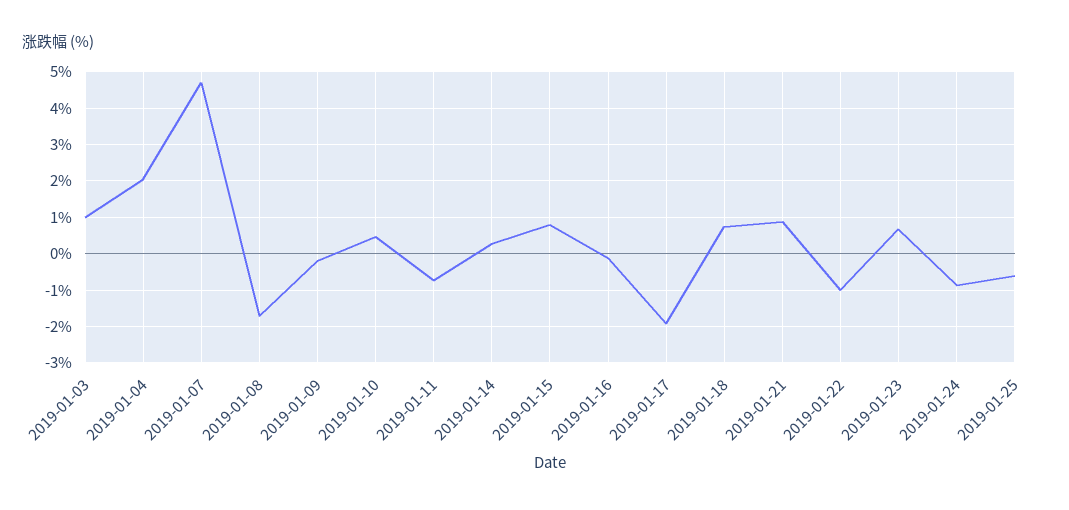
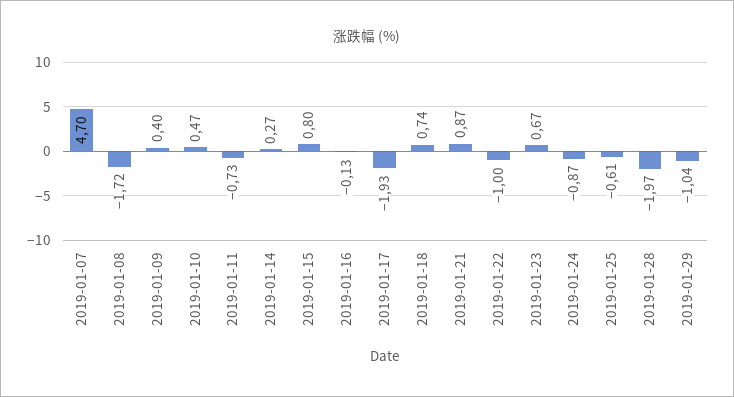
2019-01-03: 1 -> none
2019-01-04: 2 -> none
2019-01-09: -0.2 -> 0.4
2019-01-28: none -> -1.97
2019-01-29: none -> -1.04

